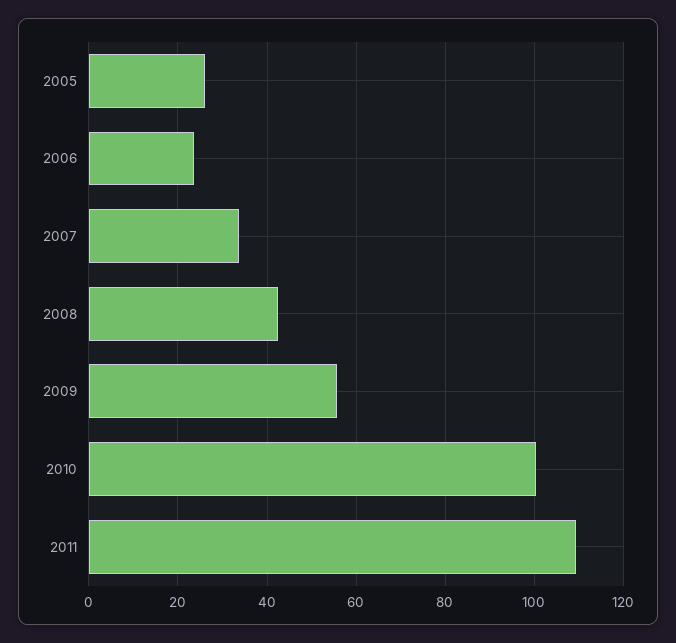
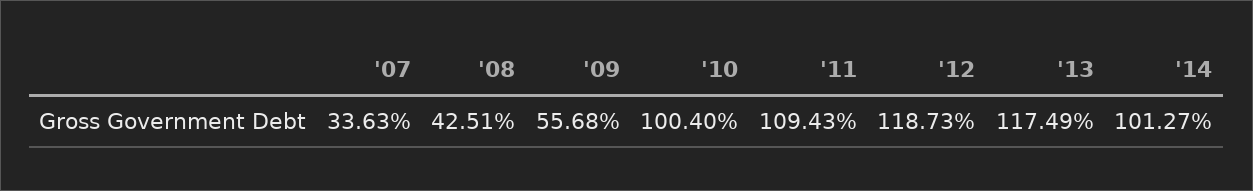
2005: 26 -> none
2006: 24 -> none
'12: none -> 118.73
'13: none -> 117.49
'14: none -> 101.27

